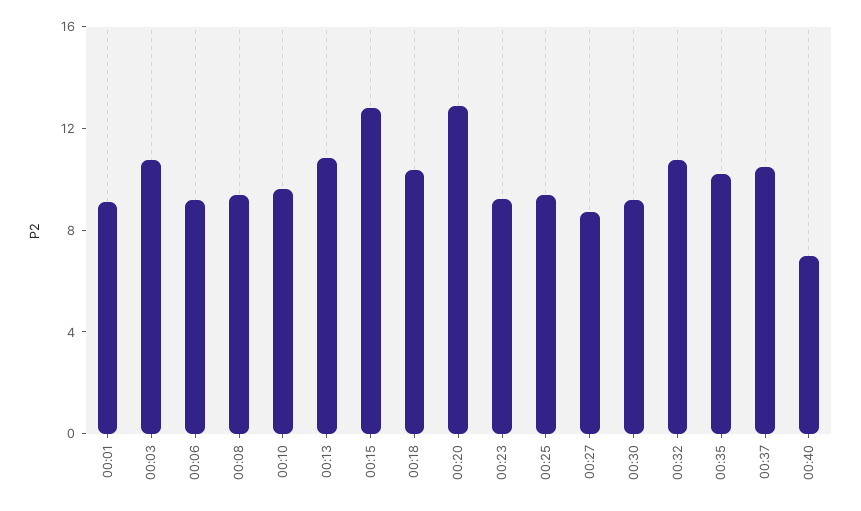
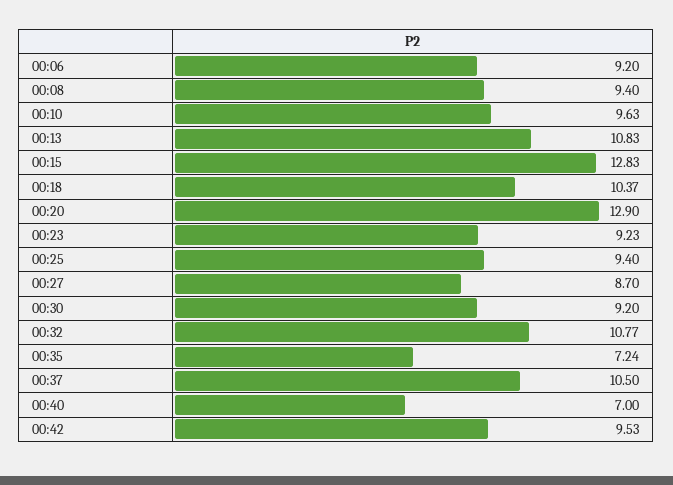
00:01: 9 -> none
00:03: 11 -> none
00:35: 10 -> 7.24
00:42: none -> 9.53

